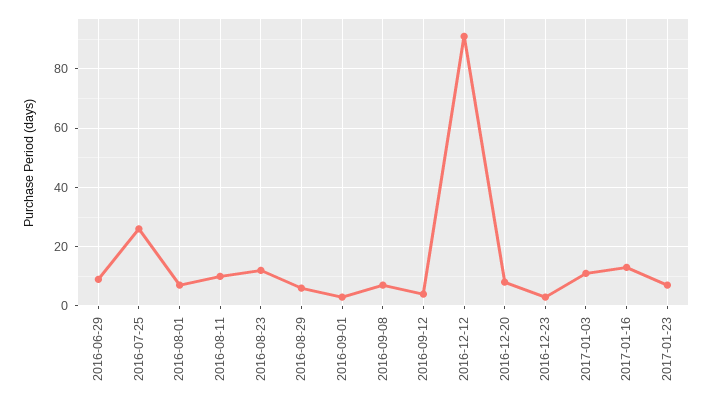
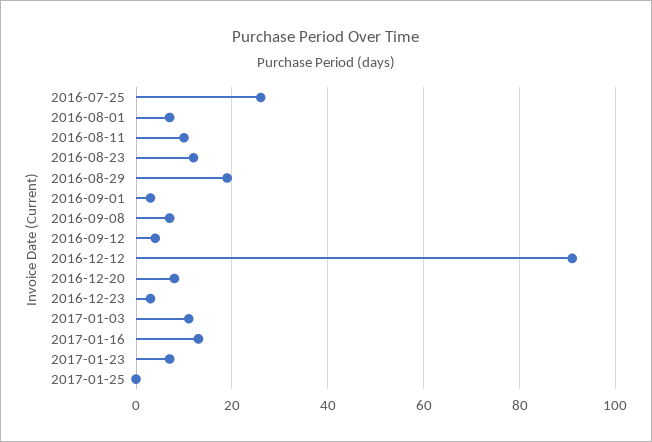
2016-06-29: 10 -> none
2016-08-29: 5 -> 20
2017-01-25: none -> 0

